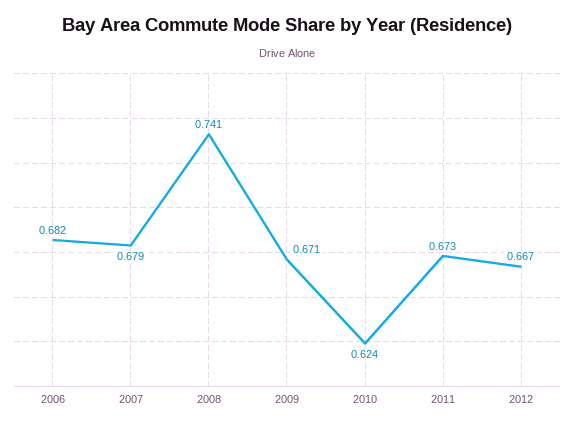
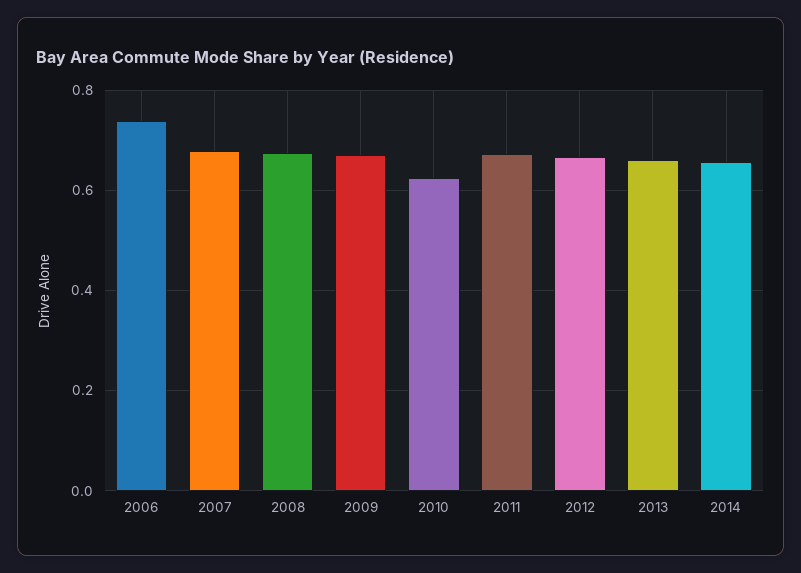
2006: 0.682 -> 0.74
2008: 0.741 -> 0.68
2013: none -> 0.66
2014: none -> 0.66

